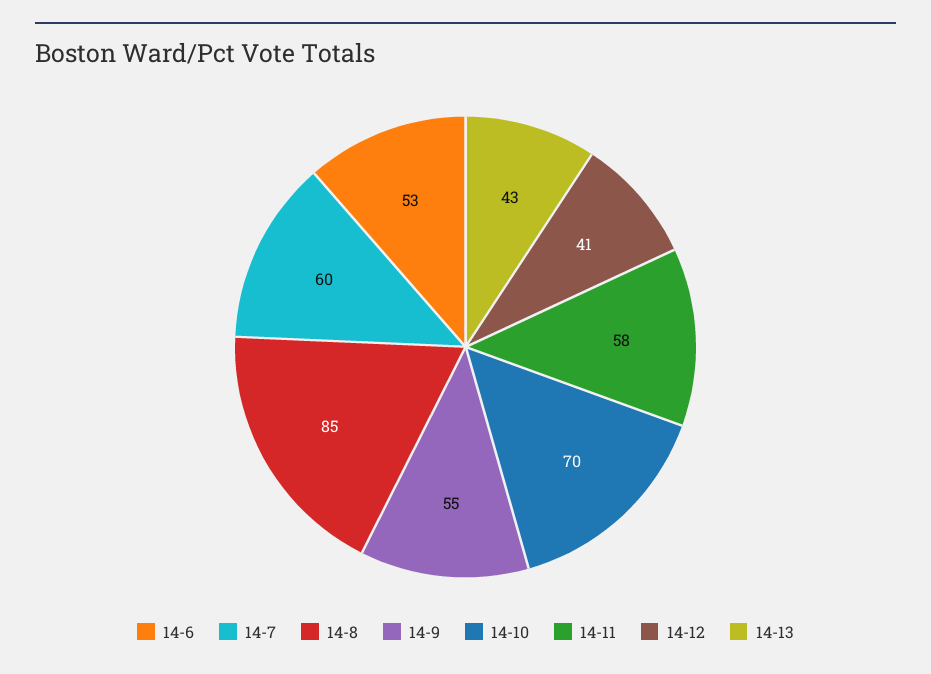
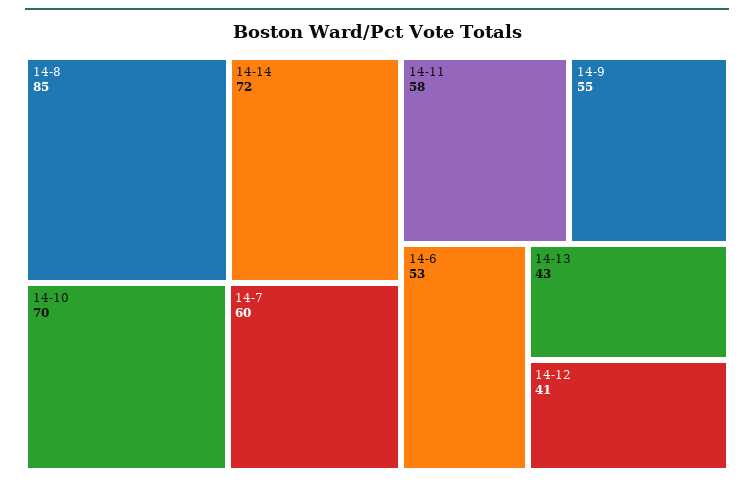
14-14: none -> 72

